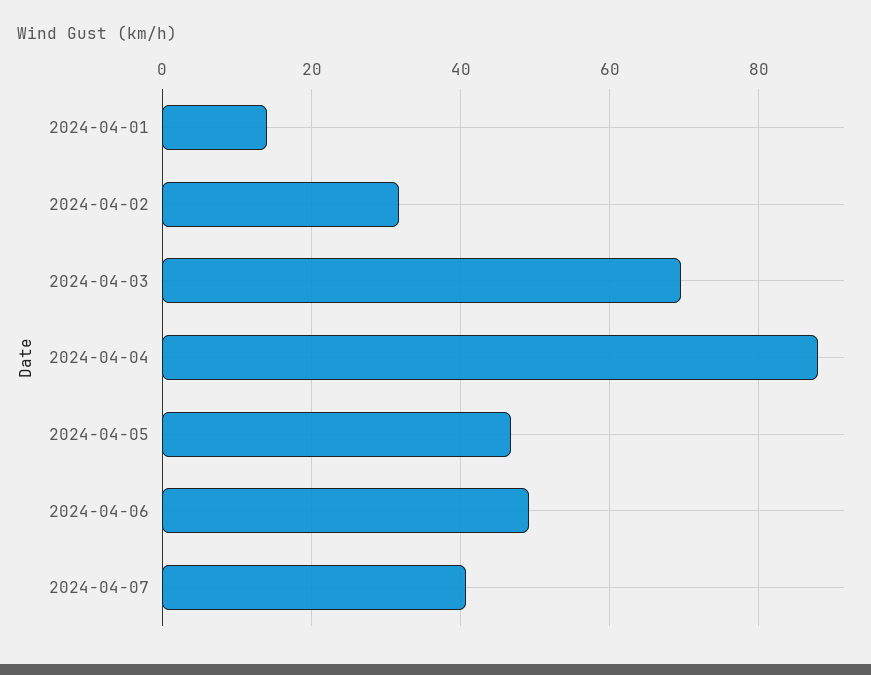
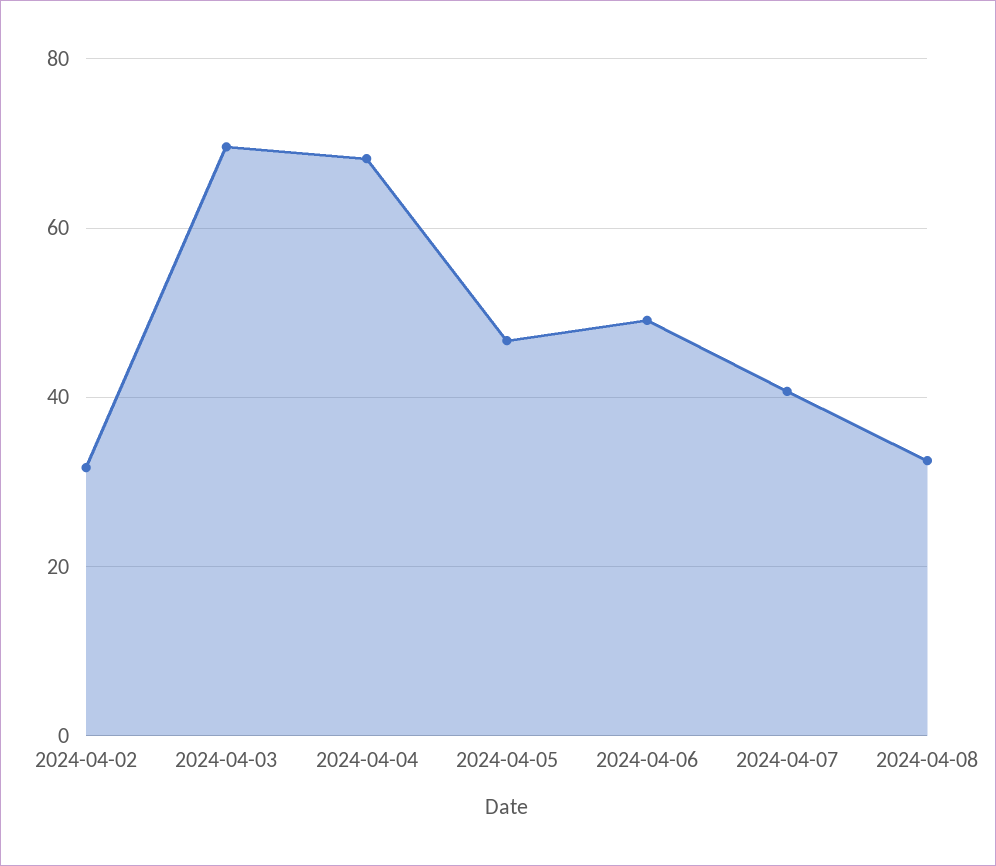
2024-04-01: 14 -> none
2024-04-04: 88 -> 68
2024-04-08: none -> 32

